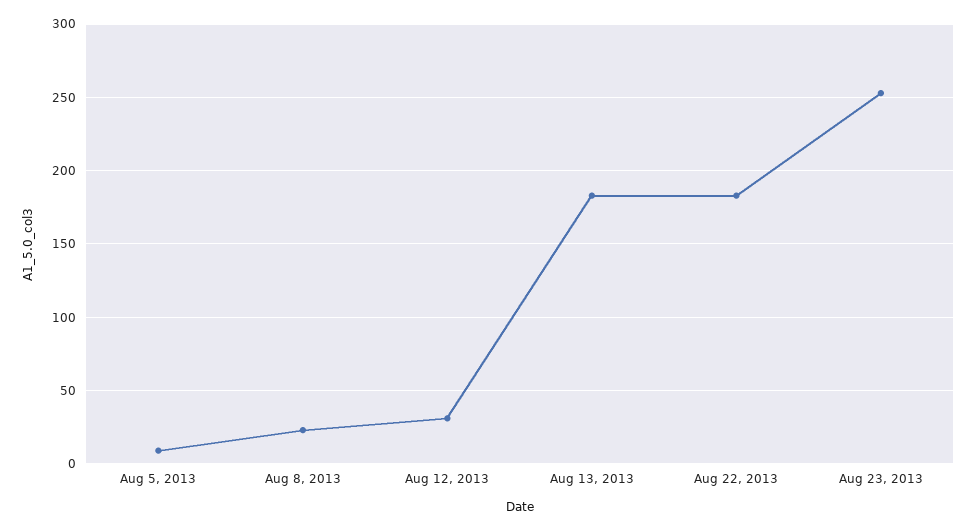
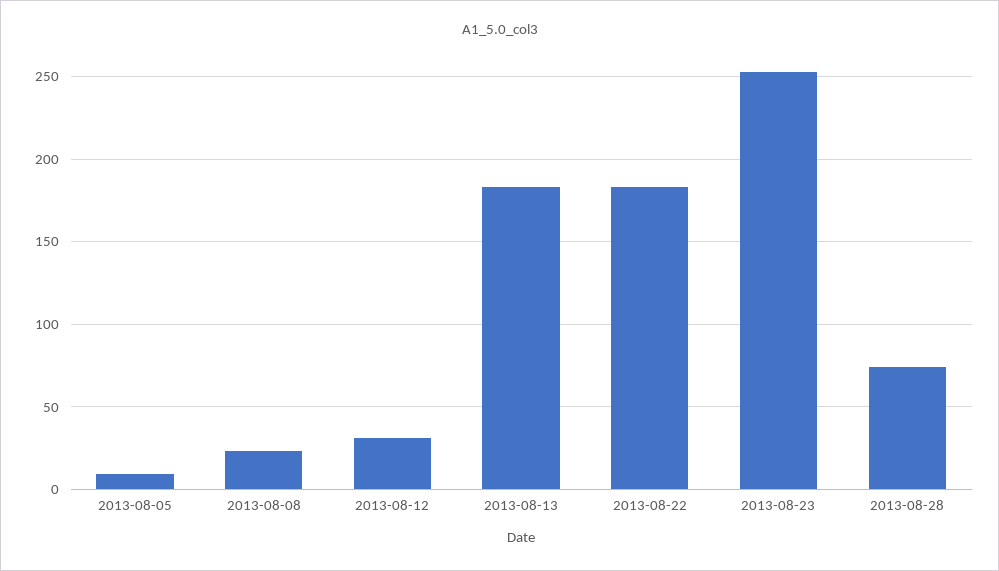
2013-08-28: none -> 75

